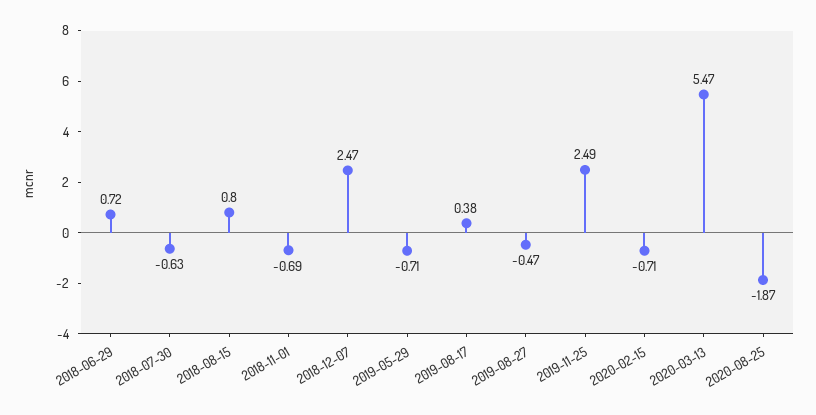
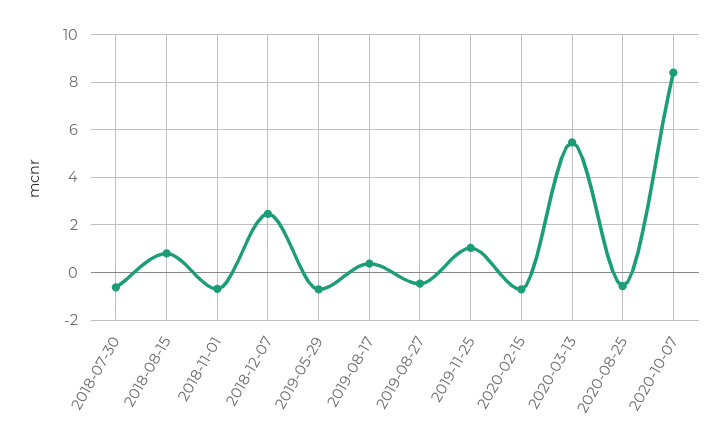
2018-06-29: 0.72 -> none
2019-11-25: 2.49 -> 1
2020-08-25: -1.87 -> -0.5
2020-10-07: none -> 8.5

